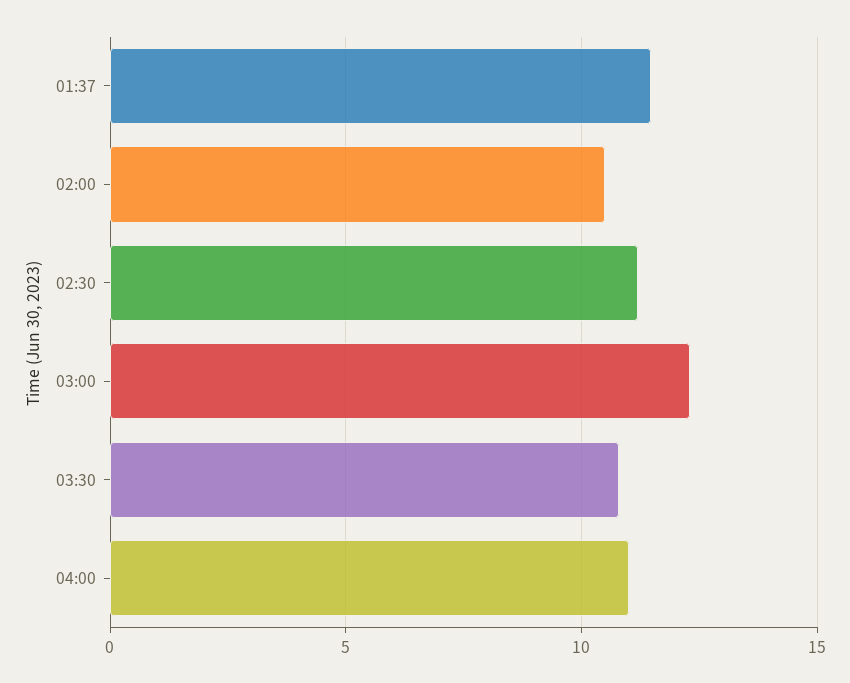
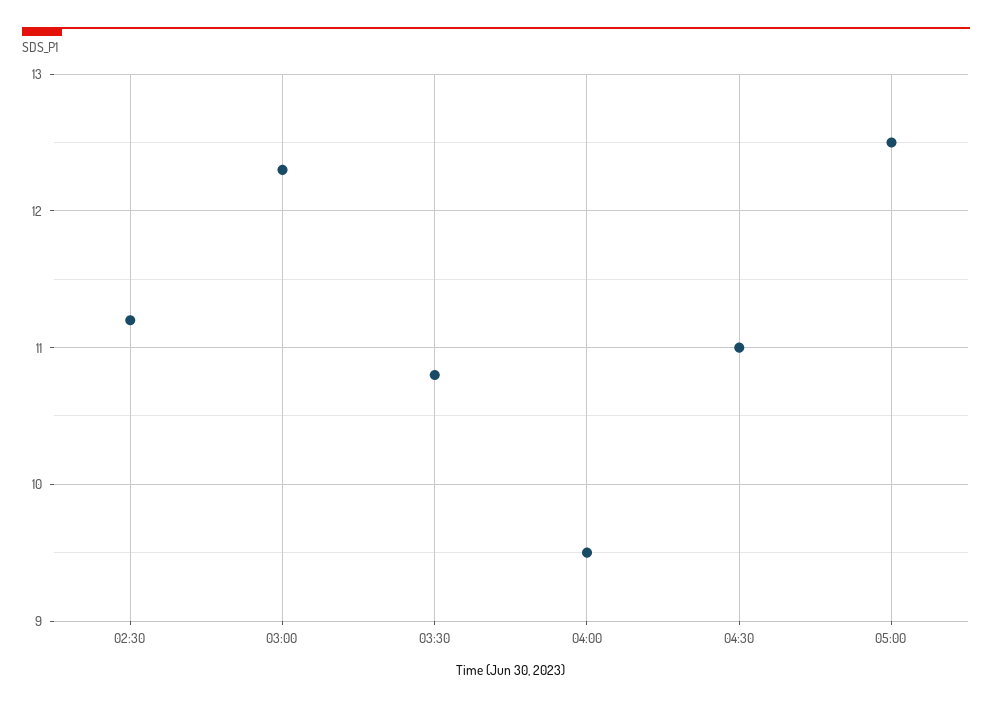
01:37: 11.5 -> none
02:00: 10.5 -> none
04:00: 11 -> 9.5
04:30: none -> 11
05:00: none -> 12.5

